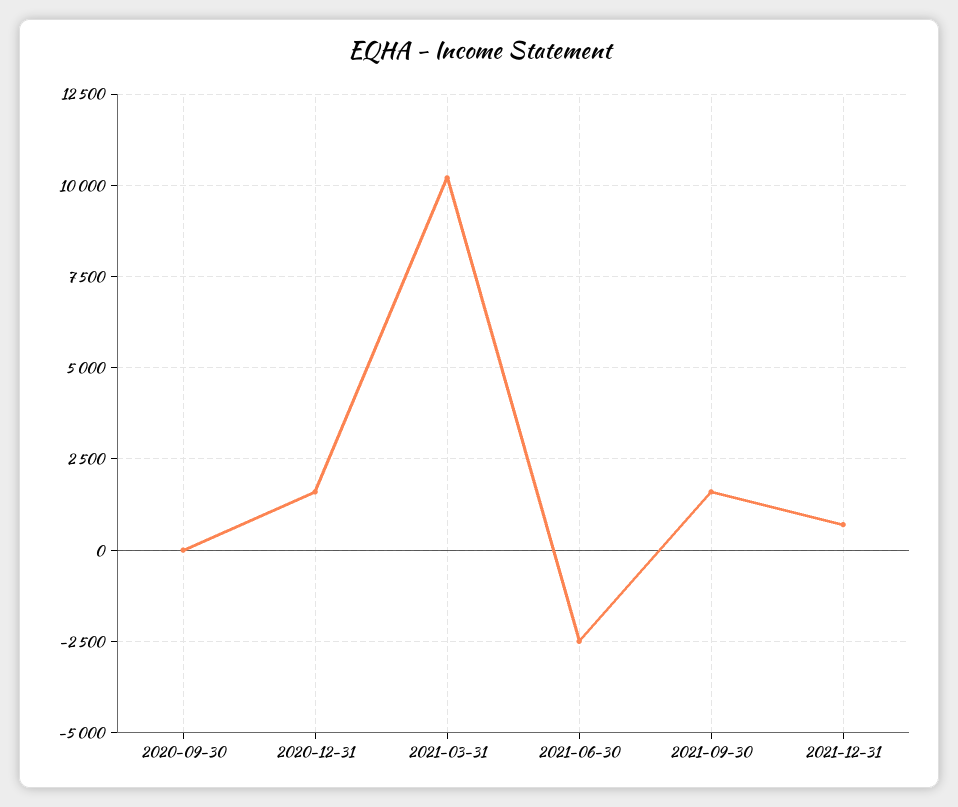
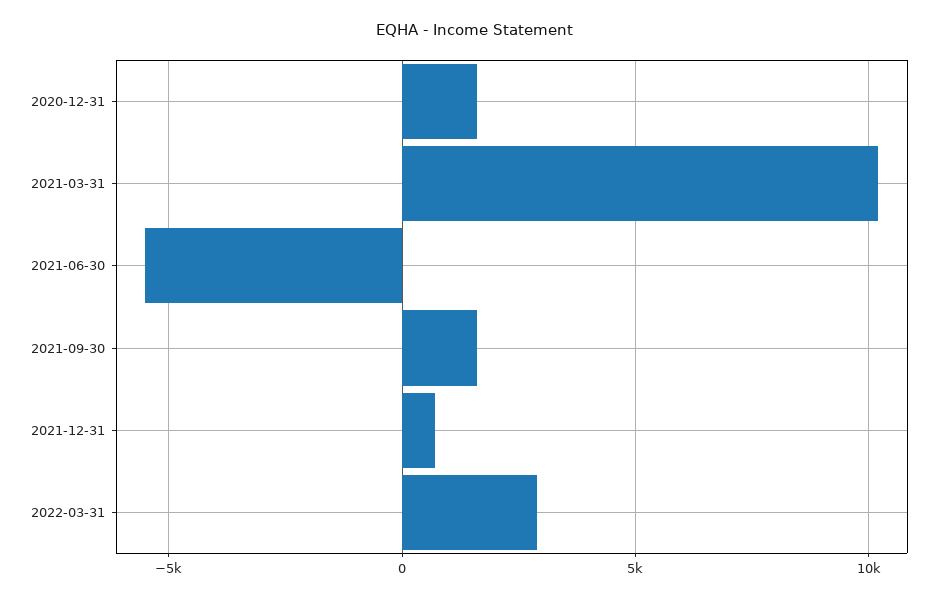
2020-09-30: 0 -> none
2021-06-30: -2500 -> -5500
2022-03-31: none -> 3000

